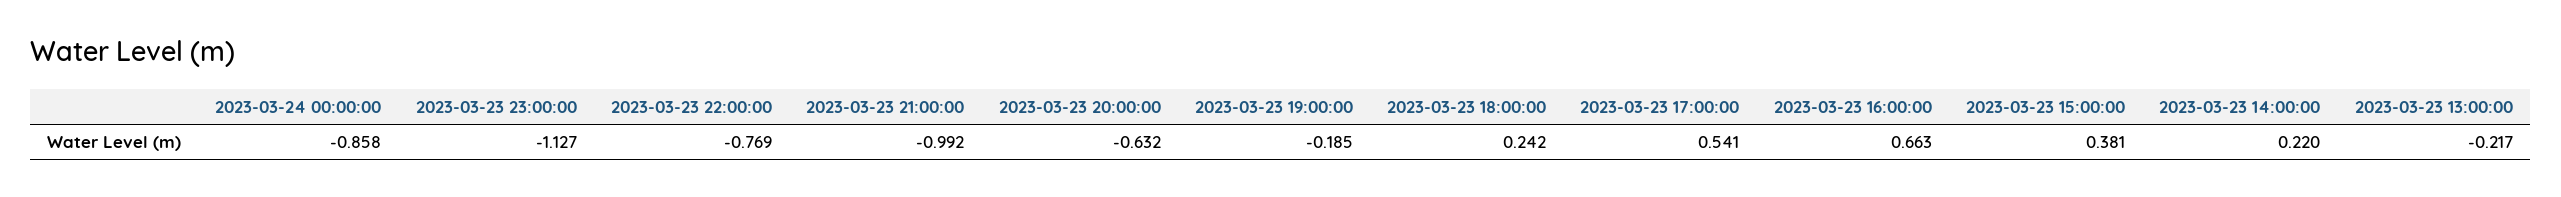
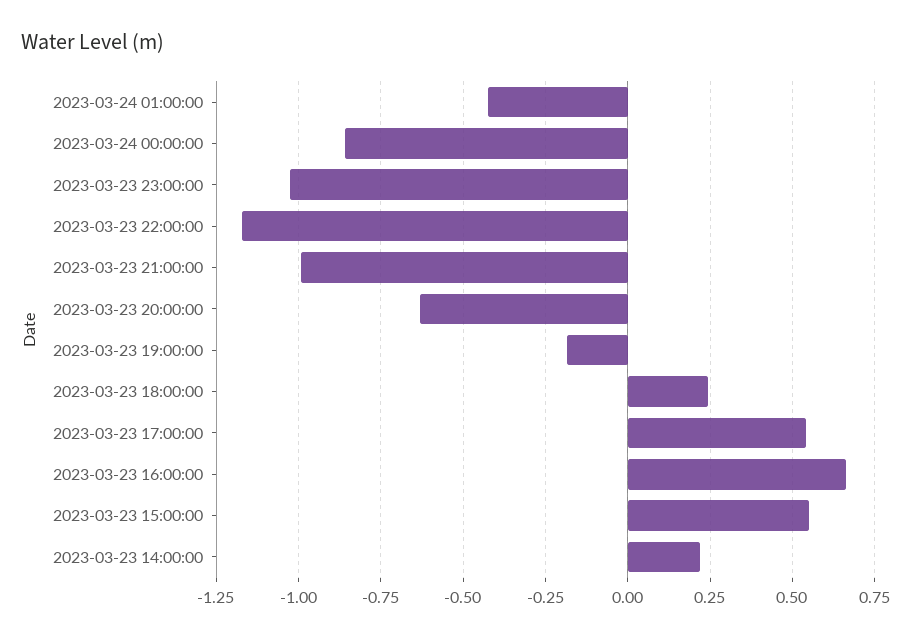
2023-03-23 23:00:00: -1.127 -> -1.025
2023-03-23 22:00:00: -0.769 -> -1.175
2023-03-23 15:00:00: 0.381 -> 0.55
2023-03-23 13:00:00: -0.217 -> none
2023-03-24 01:00:00: none -> -0.425

